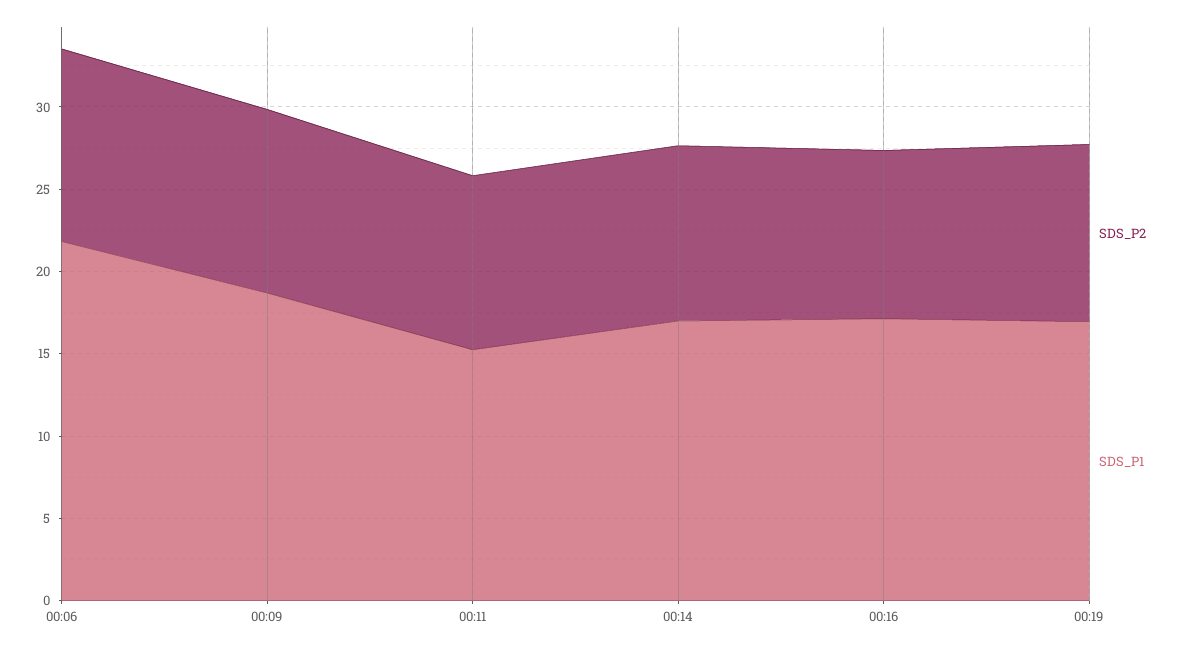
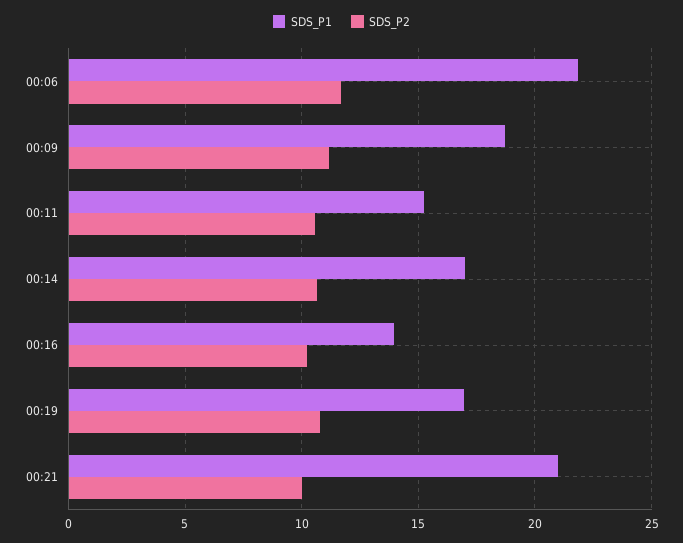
SDS_P1, 00:16: 17 -> 14
SDS_P1, 00:21: none -> 21
SDS_P2, 00:21: none -> 10

